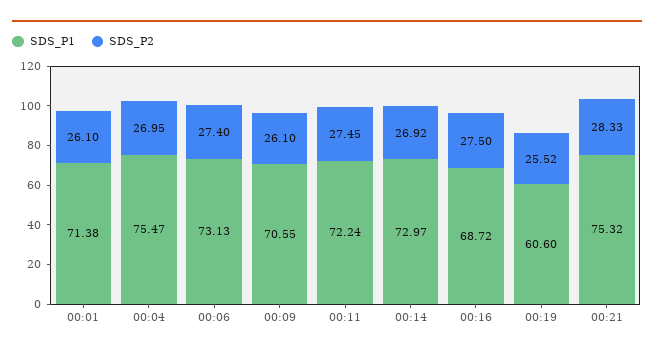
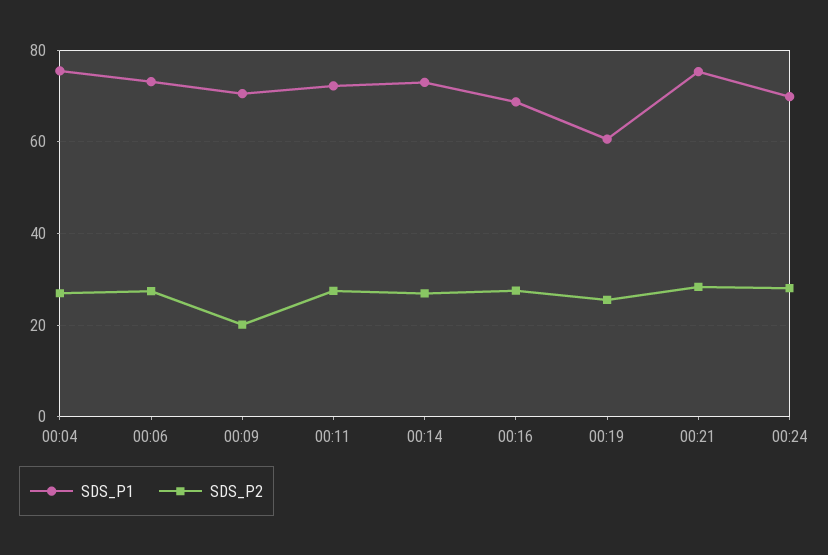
SDS_P1, 00:01: 71.38 -> none
SDS_P2, 00:01: 26.1 -> none
SDS_P2, 00:09: 26.1 -> 20
SDS_P1, 00:24: none -> 70
SDS_P2, 00:24: none -> 28

